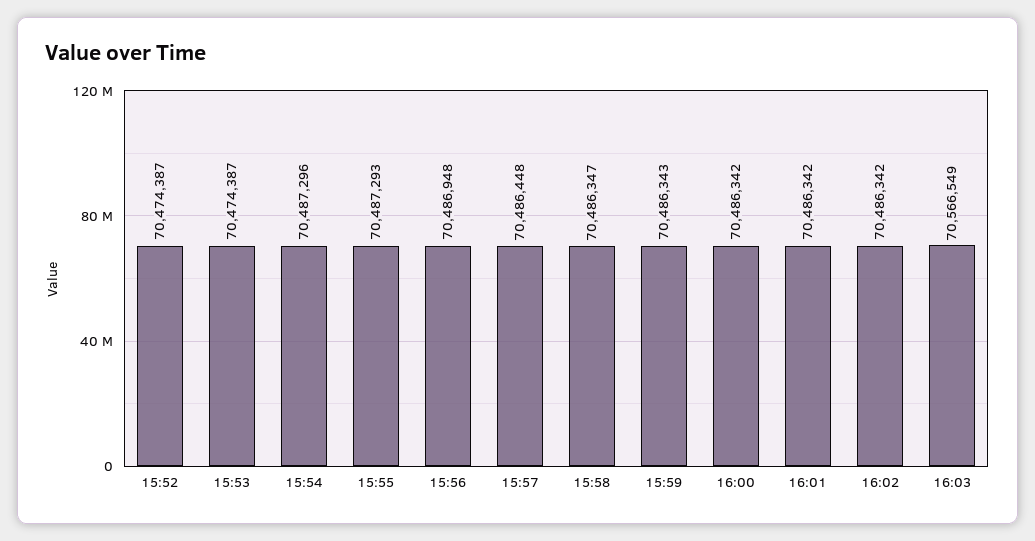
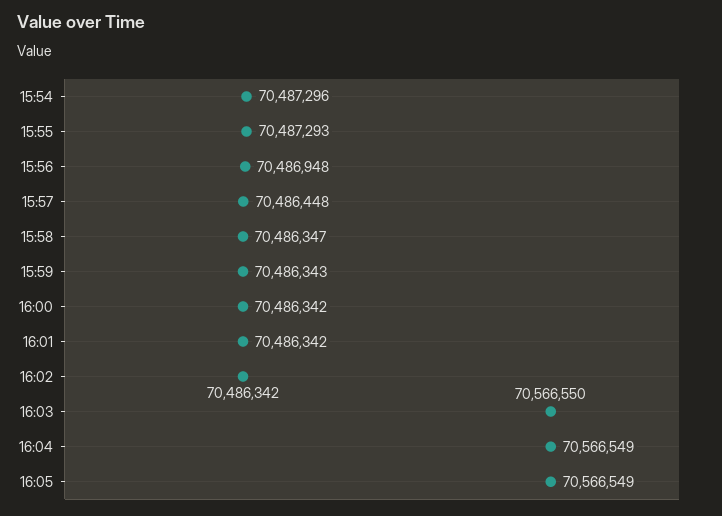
15:52: 70474387 -> none
15:53: 70474387 -> none
16:03: 70566549 -> 70566550
16:04: none -> 70566549
16:05: none -> 70566549

